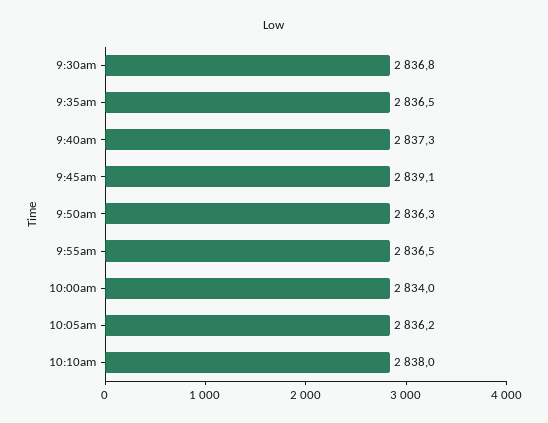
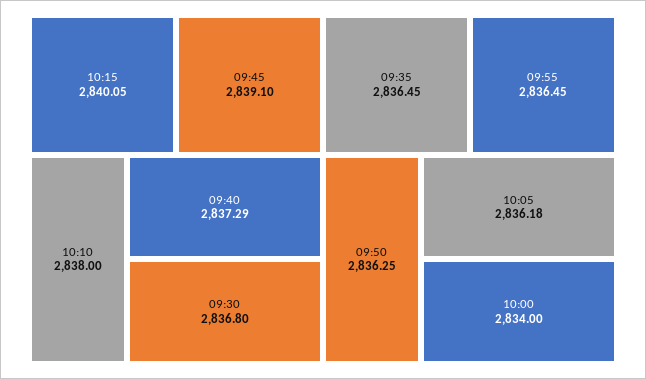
10:15: none -> 2840.05

